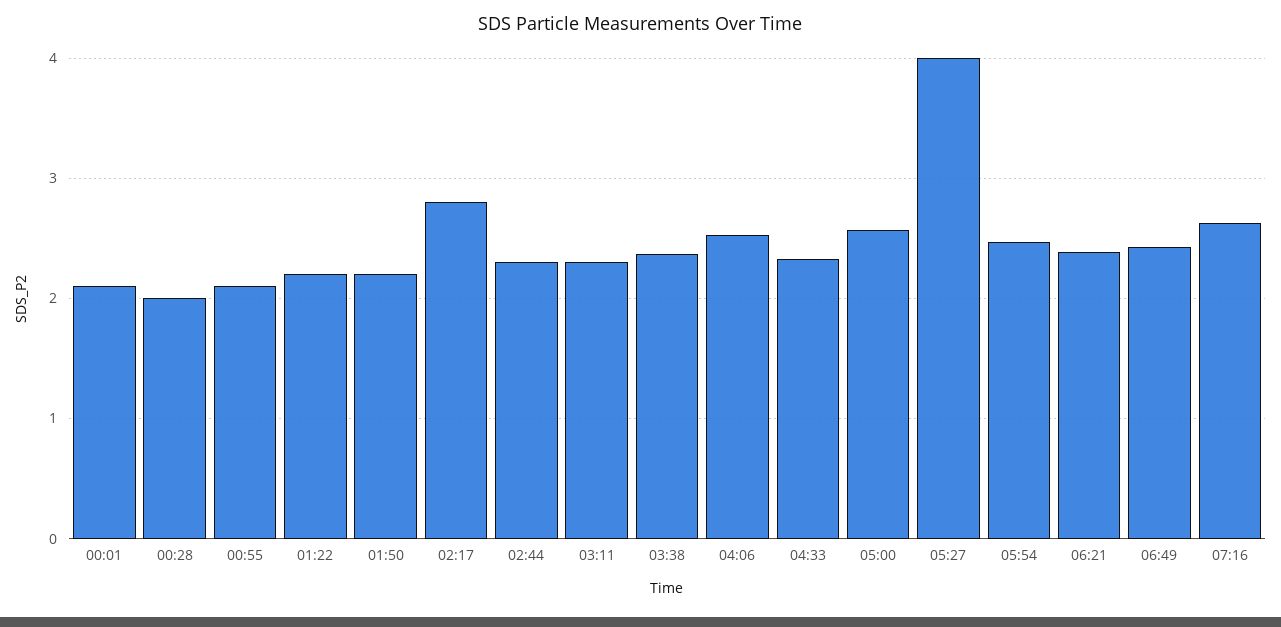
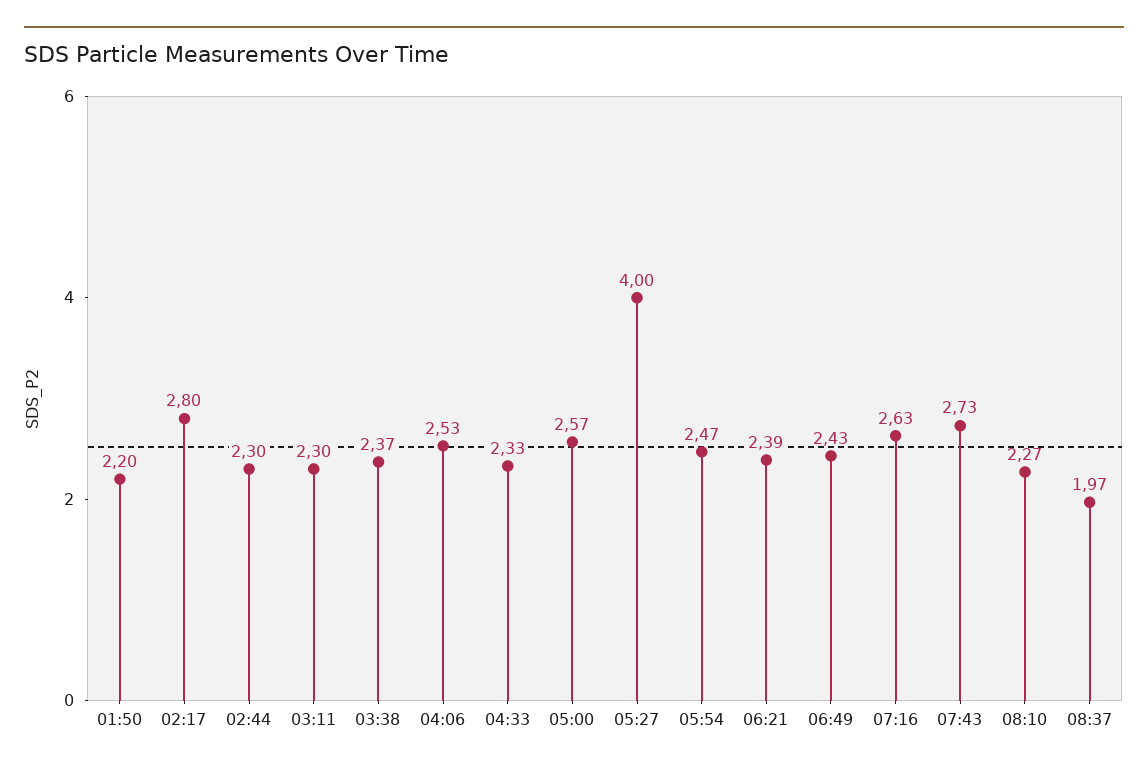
00:01: 2.1 -> none
00:28: 2 -> none
00:55: 2.1 -> none
01:22: 2.2 -> none
07:43: none -> 2.73
08:10: none -> 2.27
08:37: none -> 1.97

